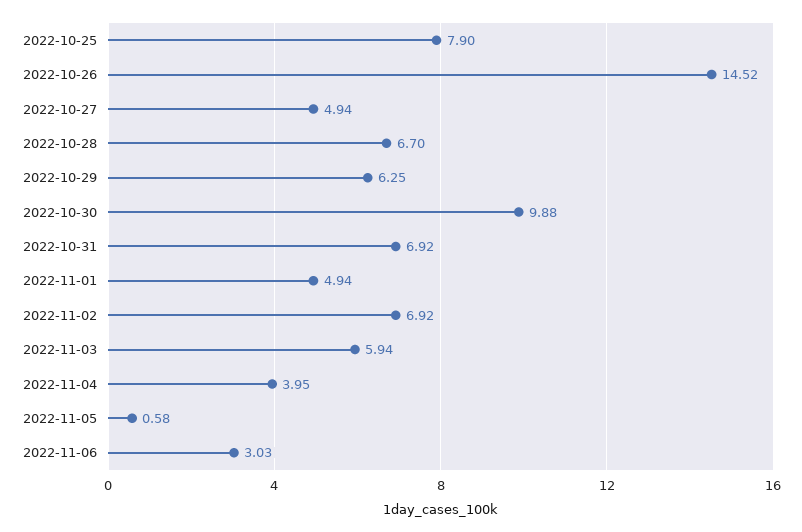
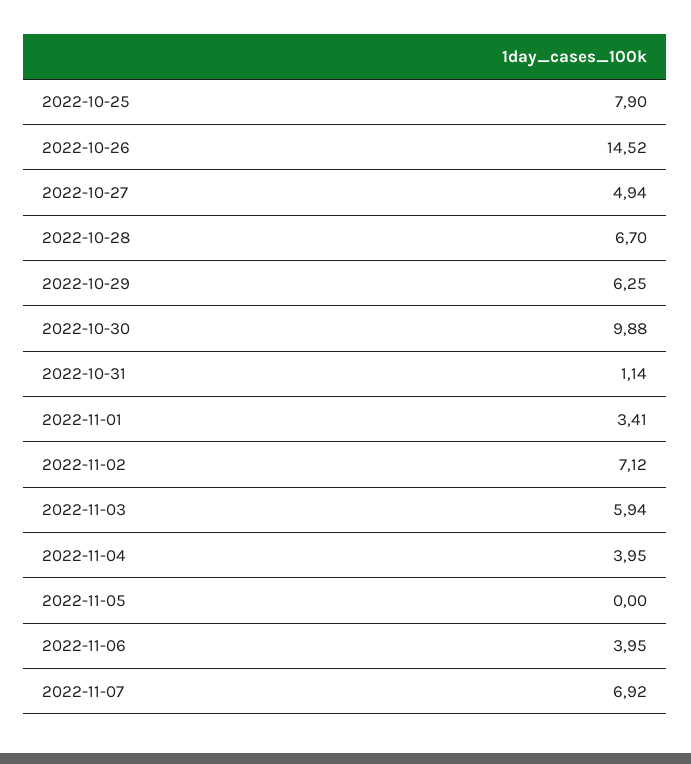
2022-10-31: 6.92 -> 1.14
2022-11-01: 4.94 -> 3.41
2022-11-02: 6.92 -> 7.12
2022-11-05: 0.58 -> 0
2022-11-06: 3.03 -> 3.95
2022-11-07: none -> 6.92

